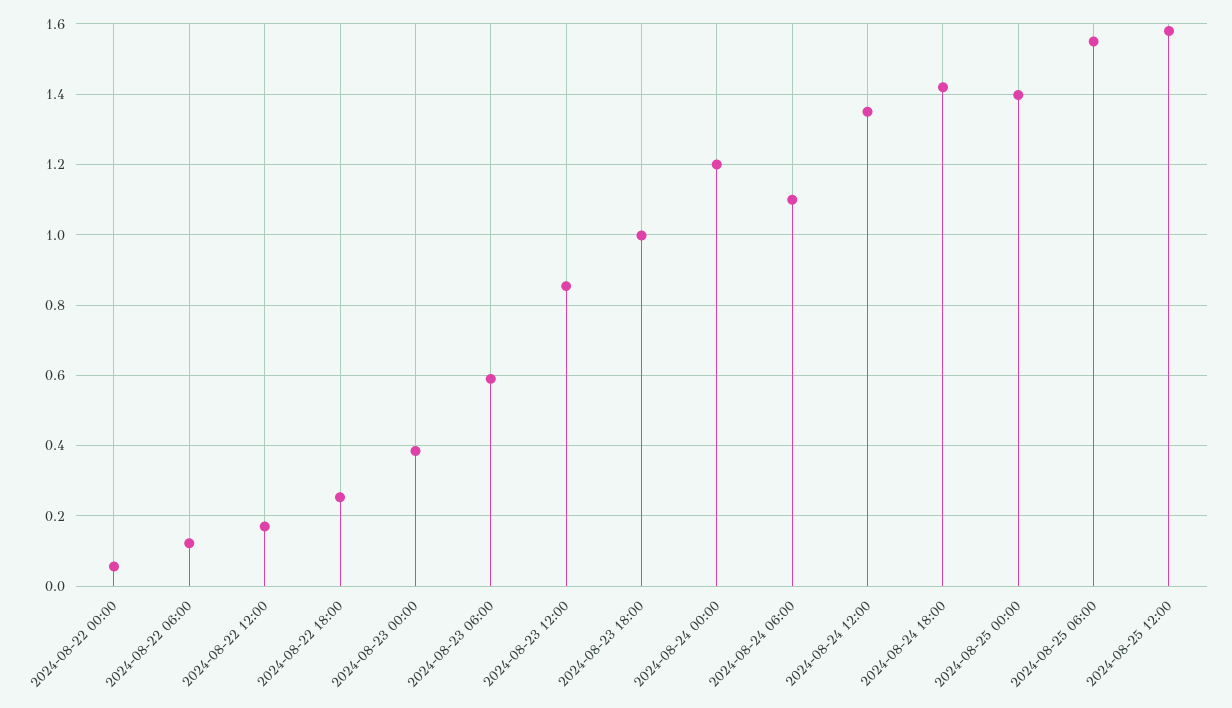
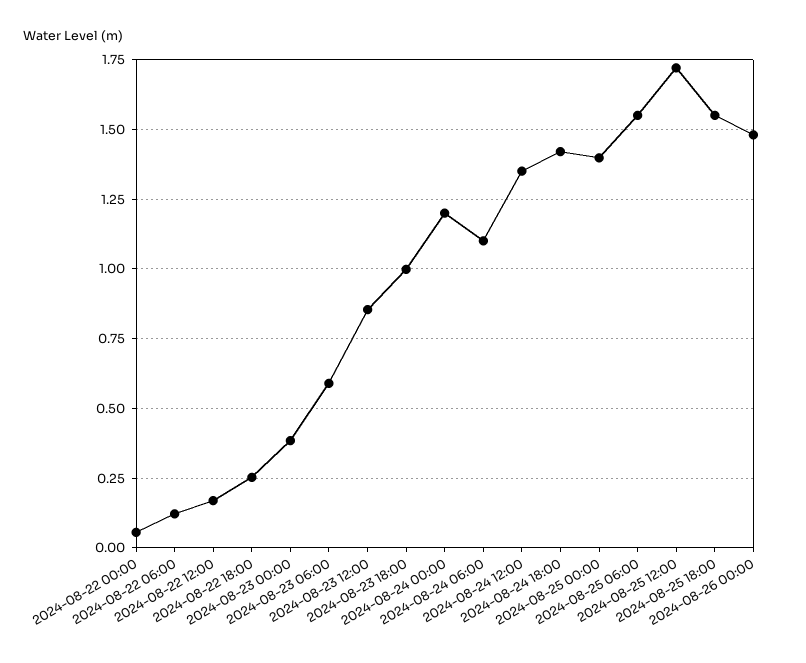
2024-08-25 12:00: 1.58 -> 1.725
2024-08-25 18:00: none -> 1.55
2024-08-26 00:00: none -> 1.475

